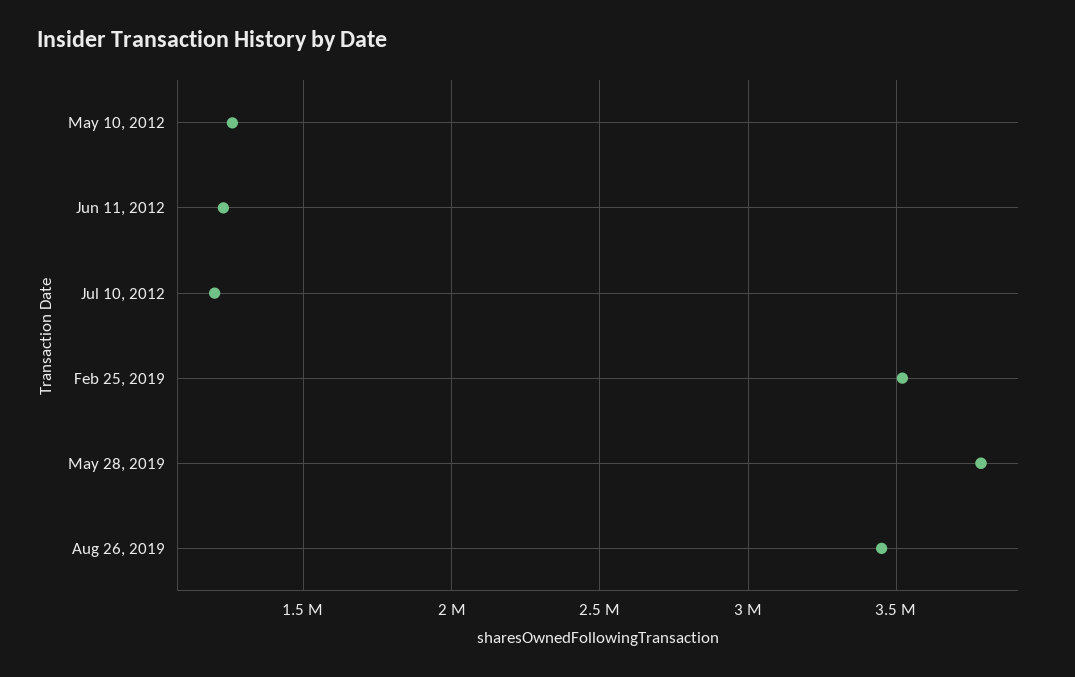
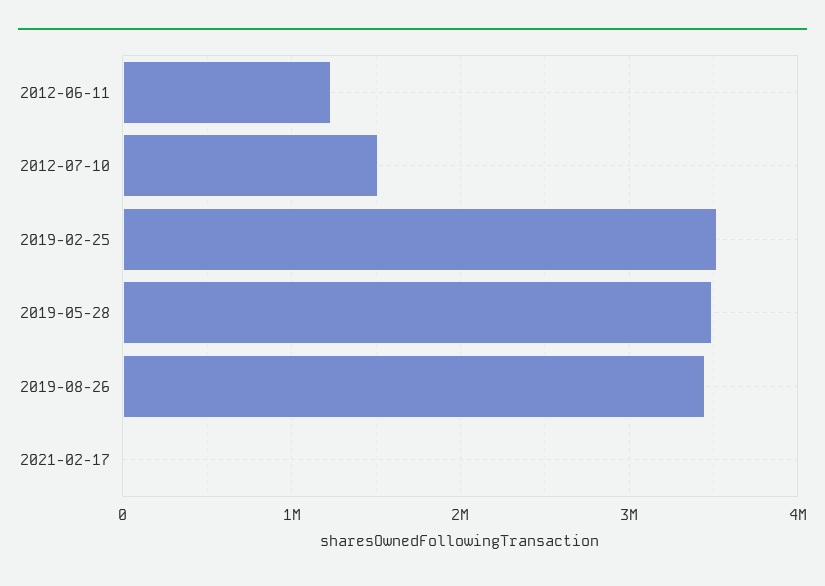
May 10, 2012: 1250000 -> none
Jul 10, 2012: 1200000 -> 1500000
May 28, 2019: 3800000 -> 3500000
2021-02-17: none -> 0

